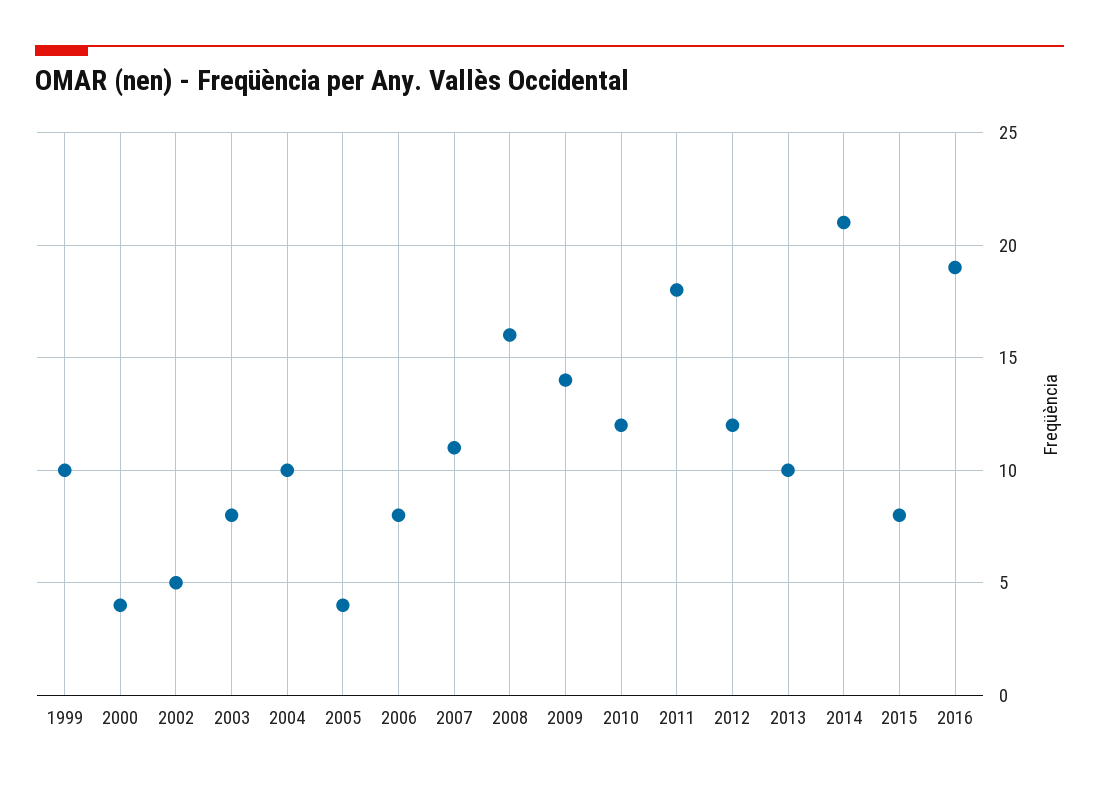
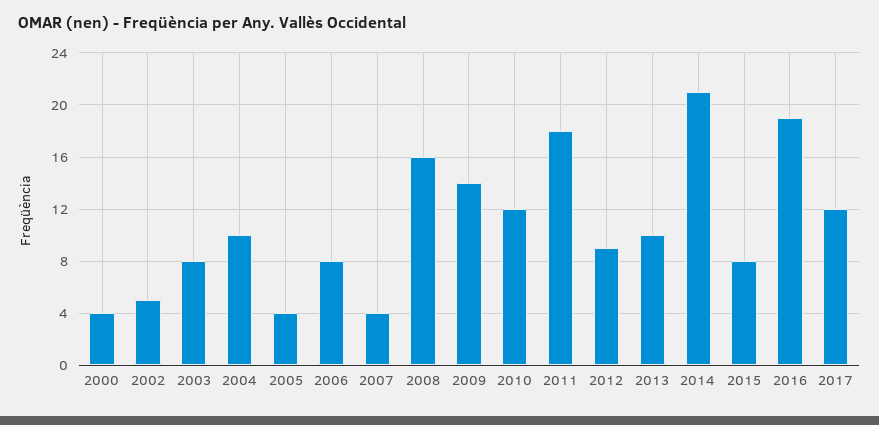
1999: 10 -> none
2007: 11 -> 4
2012: 12 -> 9
2017: none -> 12

